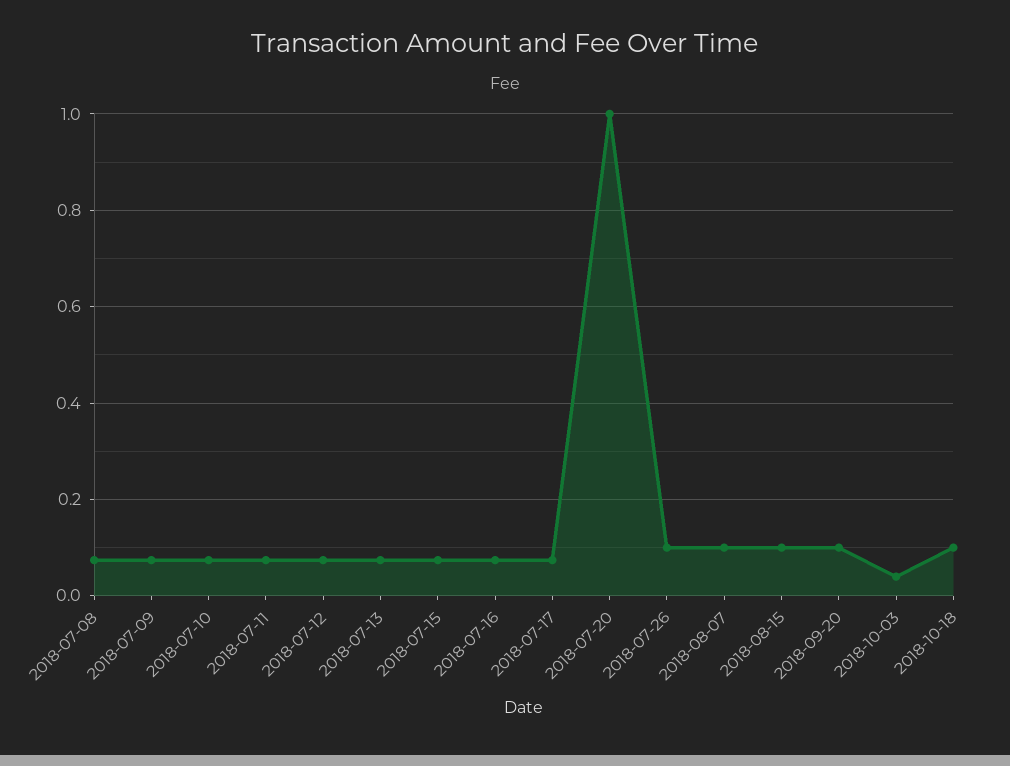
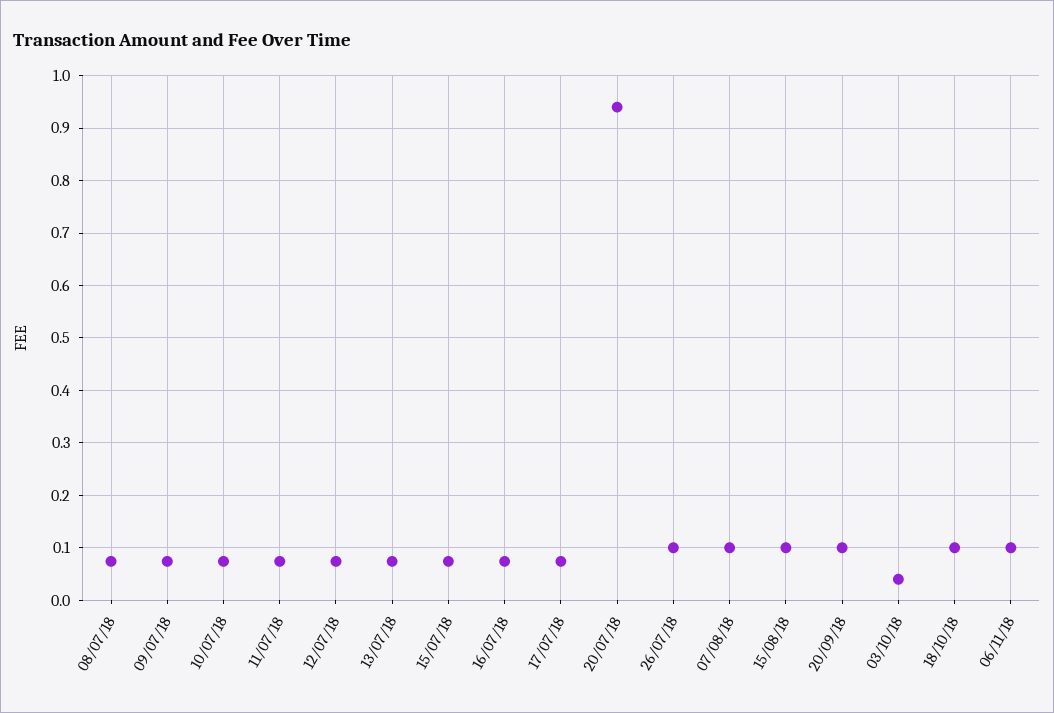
2018-07-20: 1 -> 0.94
06/11/18: none -> 0.1

